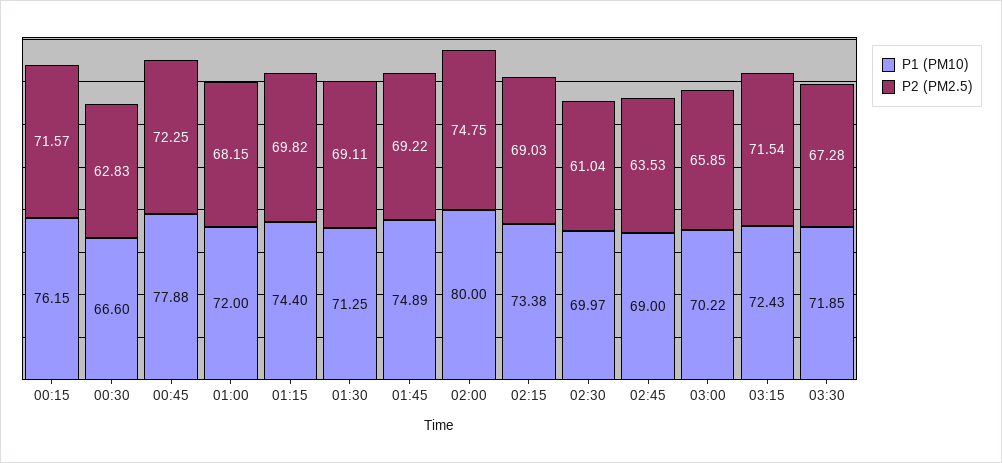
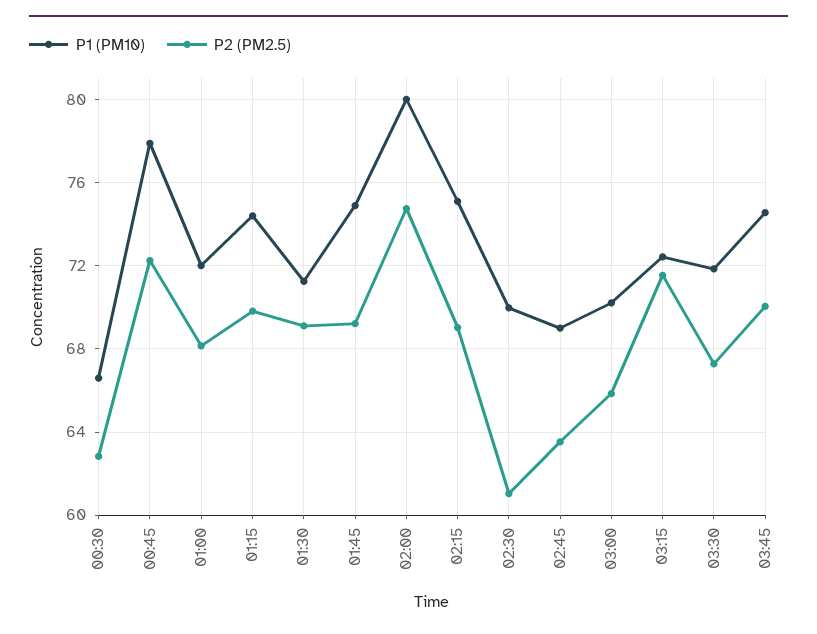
P1 (PM10), 00:15: 76.15 -> none
P2 (PM2.5), 00:15: 71.57 -> none
P1 (PM10), 02:15: 73.38 -> 75
P1 (PM10), 03:45: none -> 74.5
P2 (PM2.5), 03:45: none -> 70

